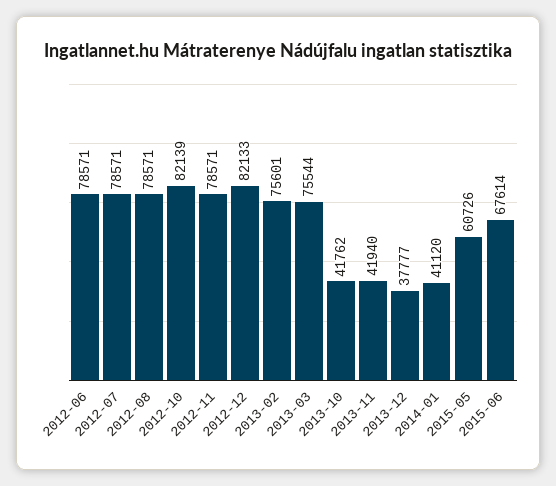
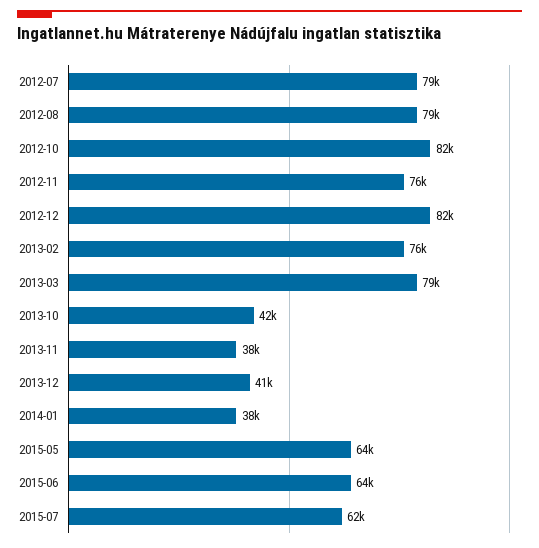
2012-06: 78571 -> none
2012-11: 78571 -> 76000
2013-03: 75544 -> 79000
2013-11: 41940 -> 38000
2013-12: 37777 -> 41000
2014-01: 41120 -> 38000
2015-05: 60726 -> 64000
2015-06: 67614 -> 64000
2015-07: none -> 62000

